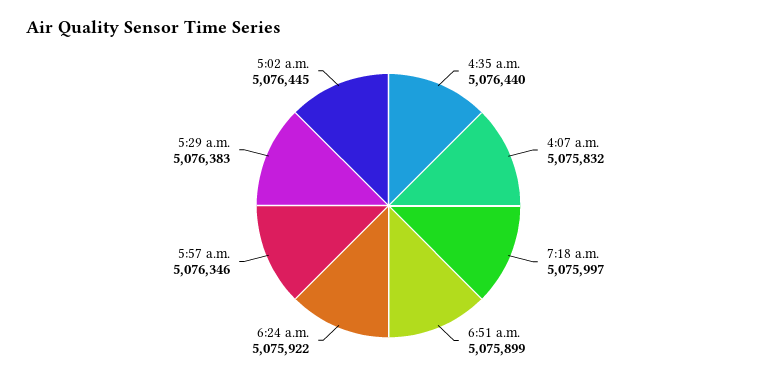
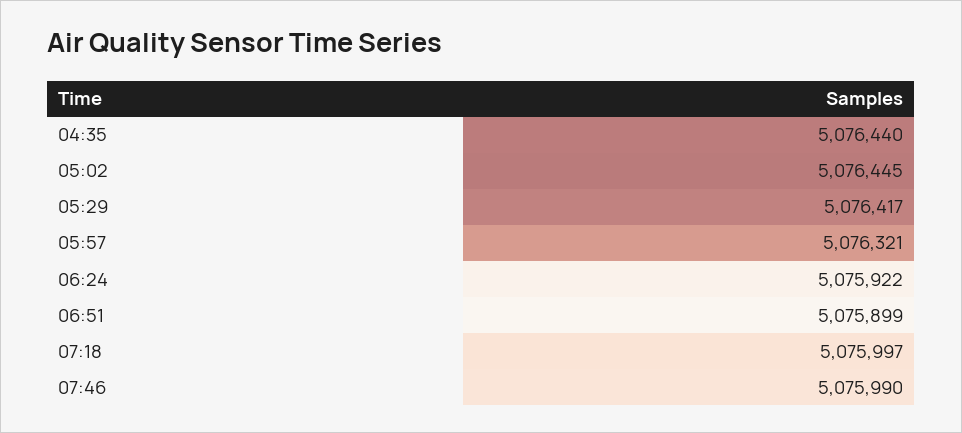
4:07 a.m.: 5075832 -> none
5:57 a.m.: 5076346 -> 5076321
5:29 a.m.: 5076383 -> 5076417
07:46: none -> 5075990

